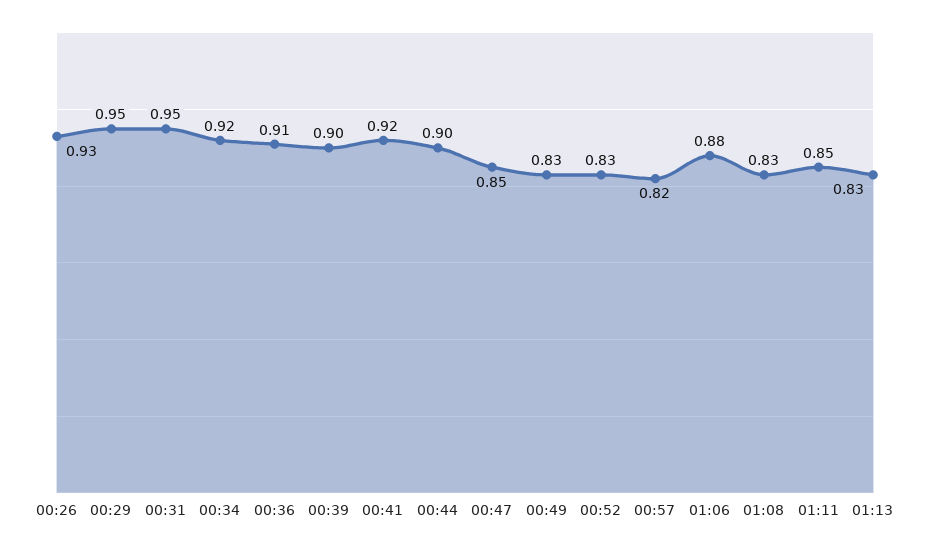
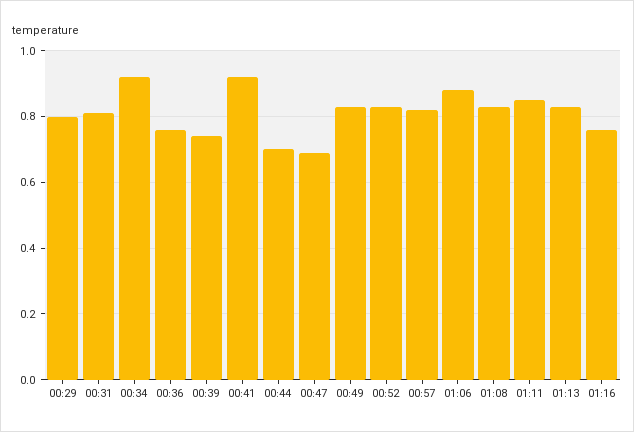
00:26: 0.93 -> none
00:29: 0.95 -> 0.8
00:31: 0.95 -> 0.8
00:36: 0.91 -> 0.75
00:39: 0.9 -> 0.75
00:44: 0.9 -> 0.7
00:47: 0.85 -> 0.7
01:16: none -> 0.75

